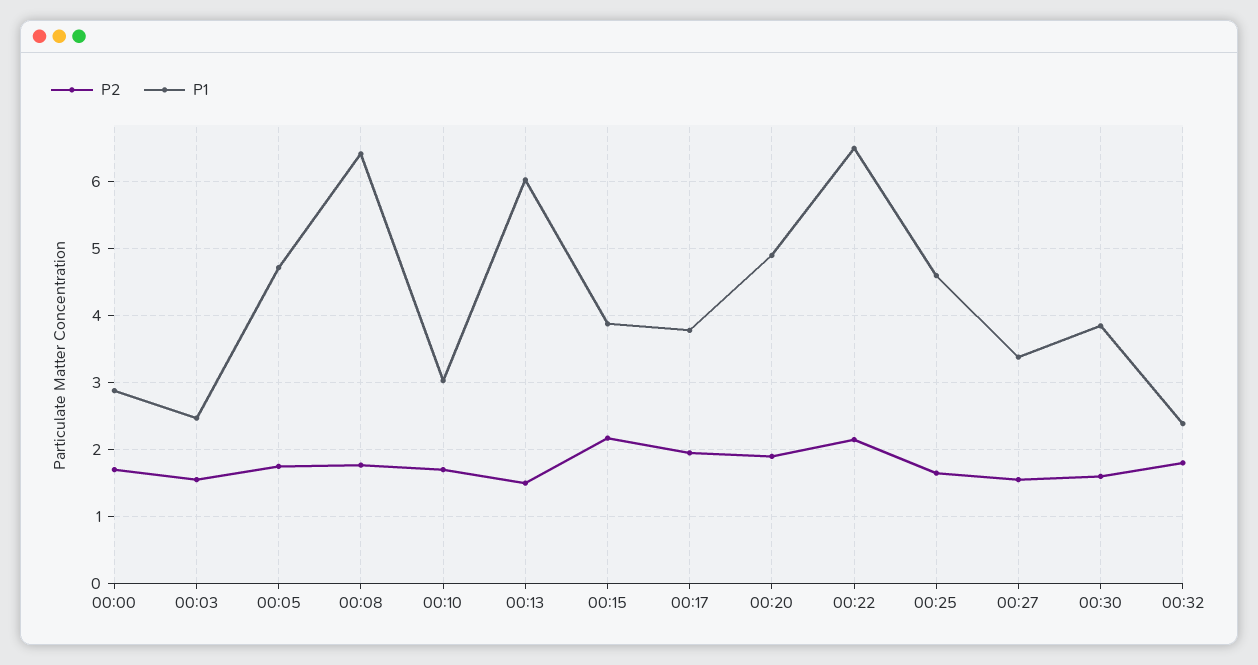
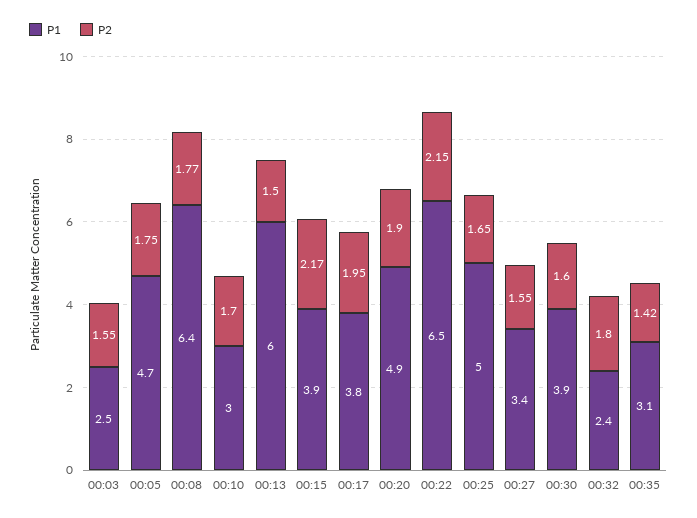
P2, 00:00: 1.7 -> none
P1, 00:00: 2.9 -> none
P1, 00:25: 4.6 -> 5
P1, 00:35: none -> 3.1
P2, 00:35: none -> 1.42

